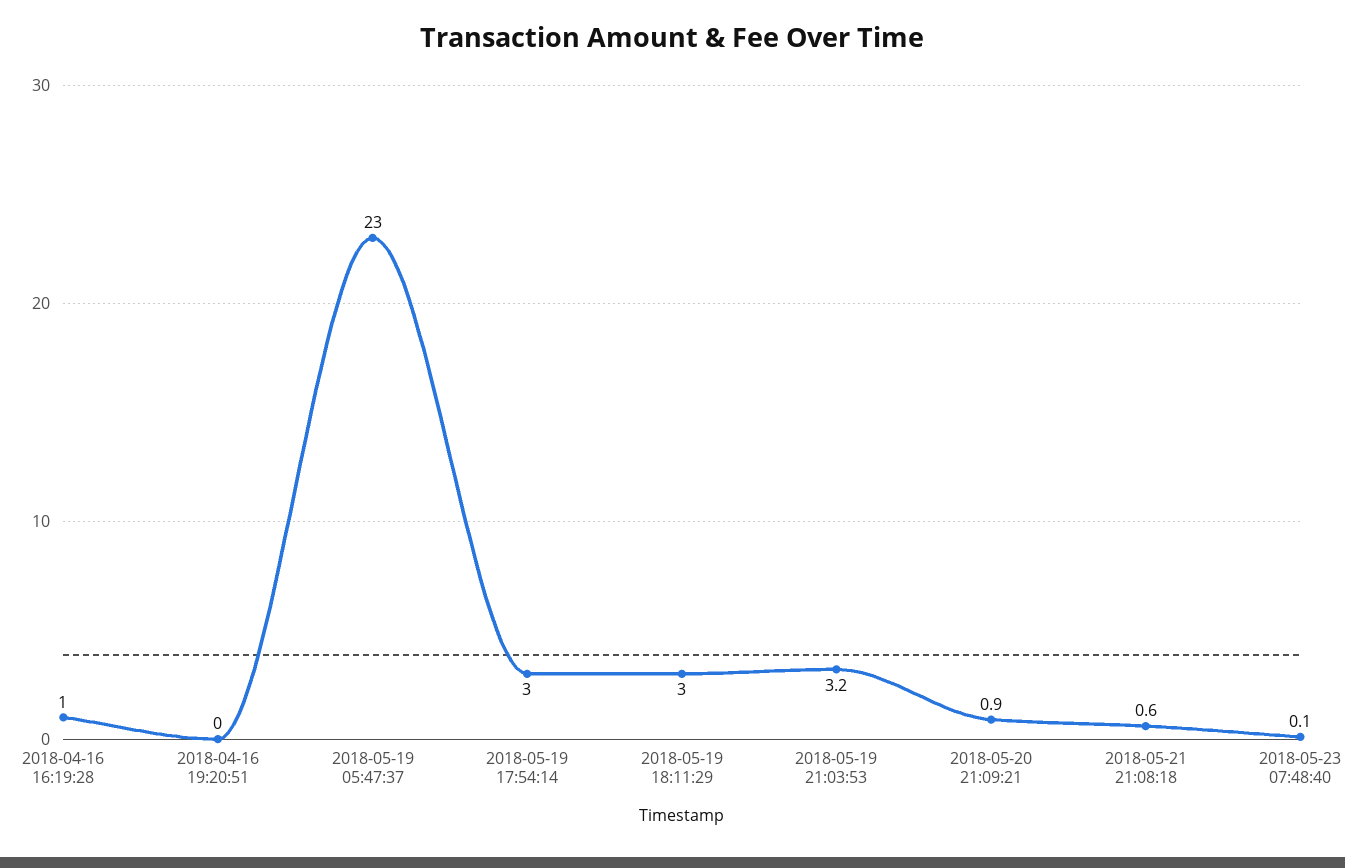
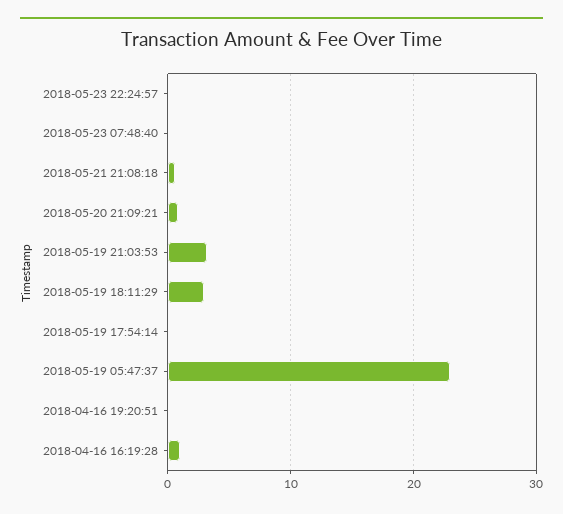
2018-05-19 17:54:14: 3 -> 0
2018-05-23 22:24:57: none -> 0

